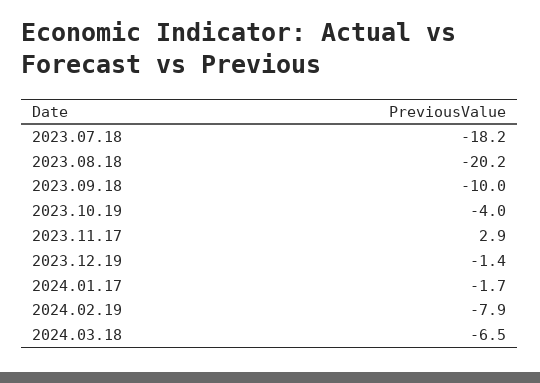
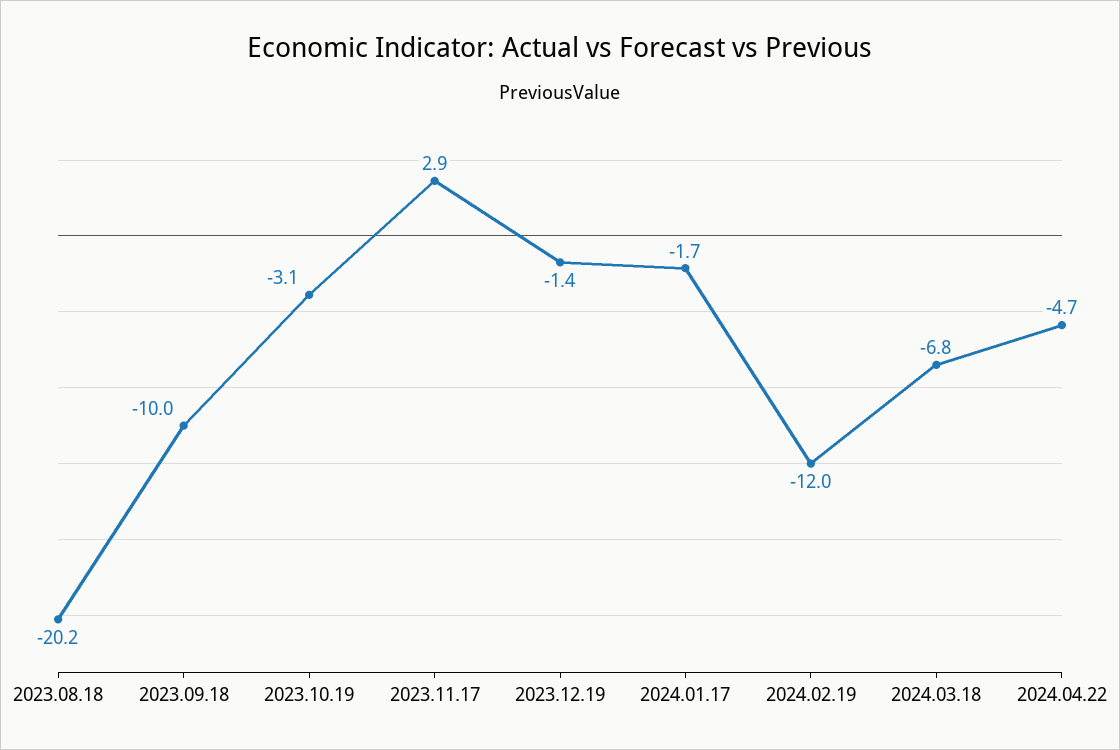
2023.07.18: -18.2 -> none
2023.10.19: -4 -> -3.1
2024.02.19: -7.9 -> -12
2024.03.18: -6.5 -> -6.8
2024.04.22: none -> -4.7

